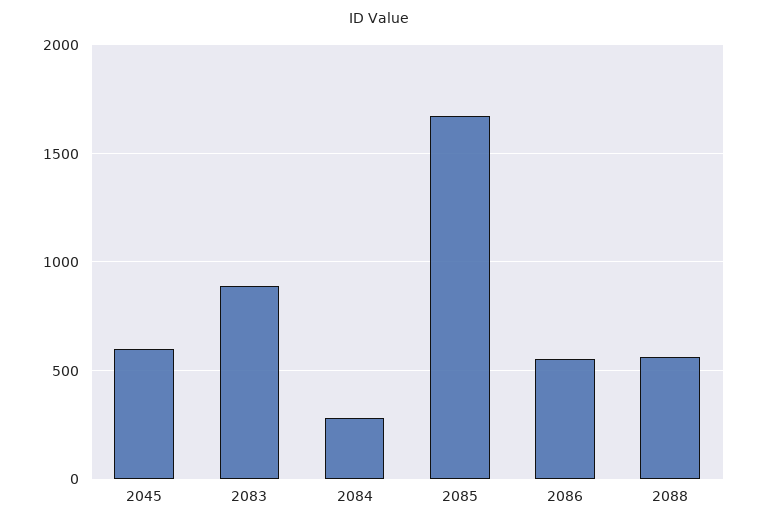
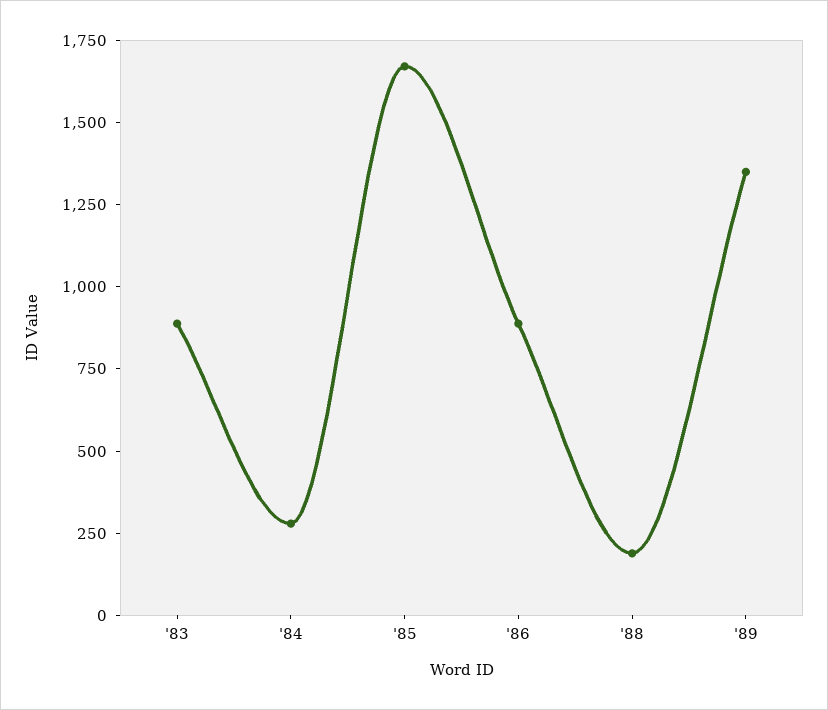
2045: 600 -> none
2086: 550 -> 900
2088: 550 -> 200
'89: none -> 1350

